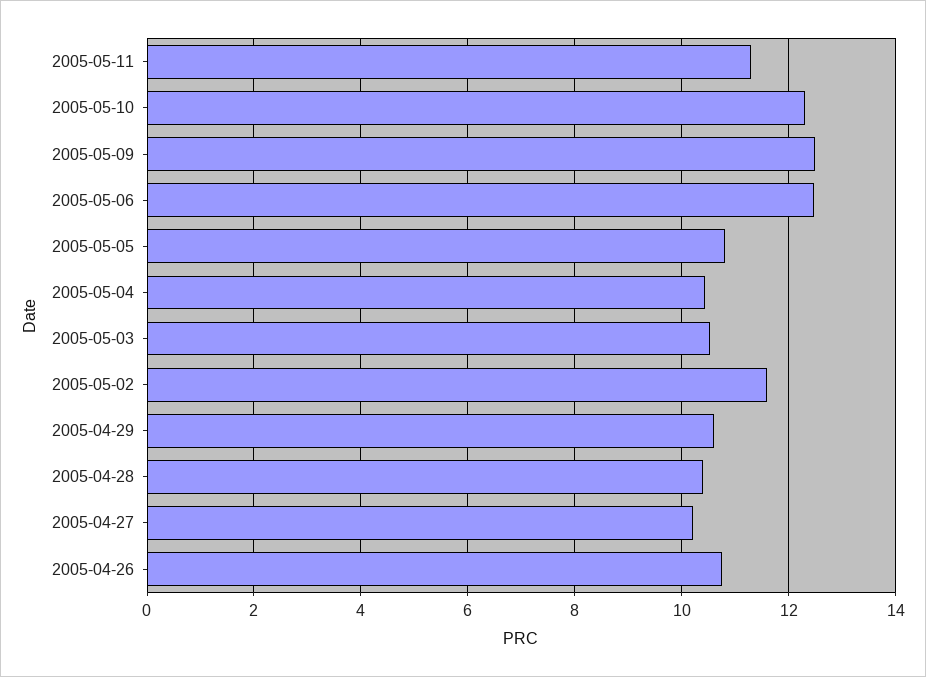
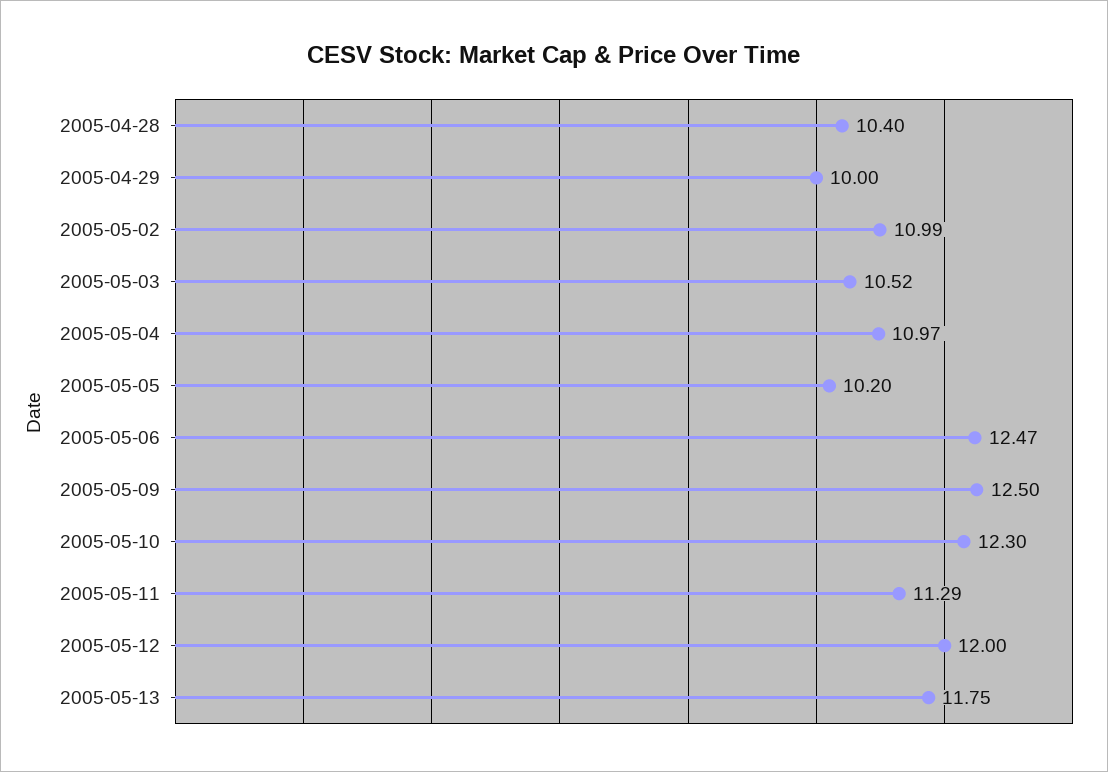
2005-05-05: 10.8 -> 10.2
2005-05-04: 10.4 -> 10.97
2005-05-02: 11.6 -> 10.99
2005-04-29: 10.6 -> 10
2005-04-27: 10.2 -> none
2005-04-26: 10.8 -> none
2005-05-12: none -> 12
2005-05-13: none -> 11.75

